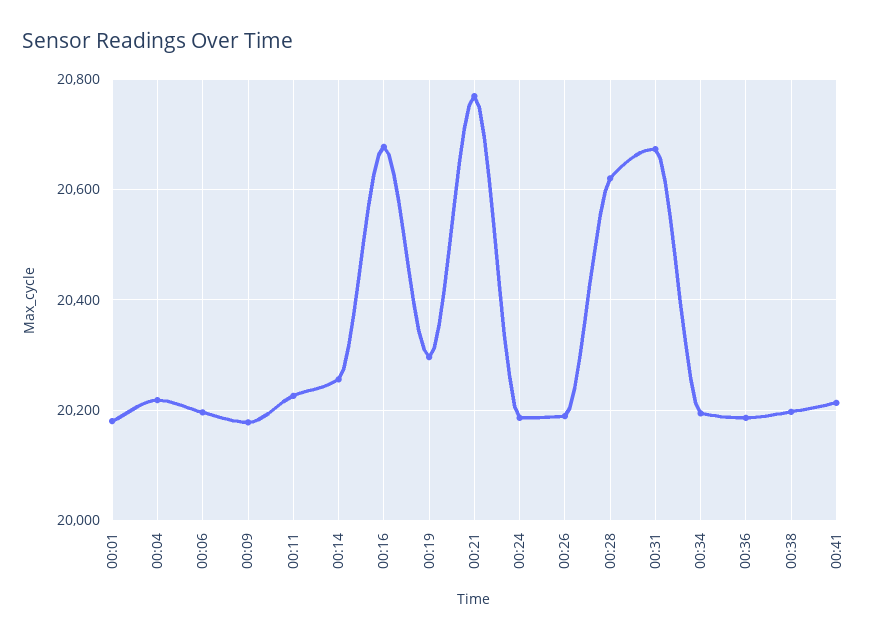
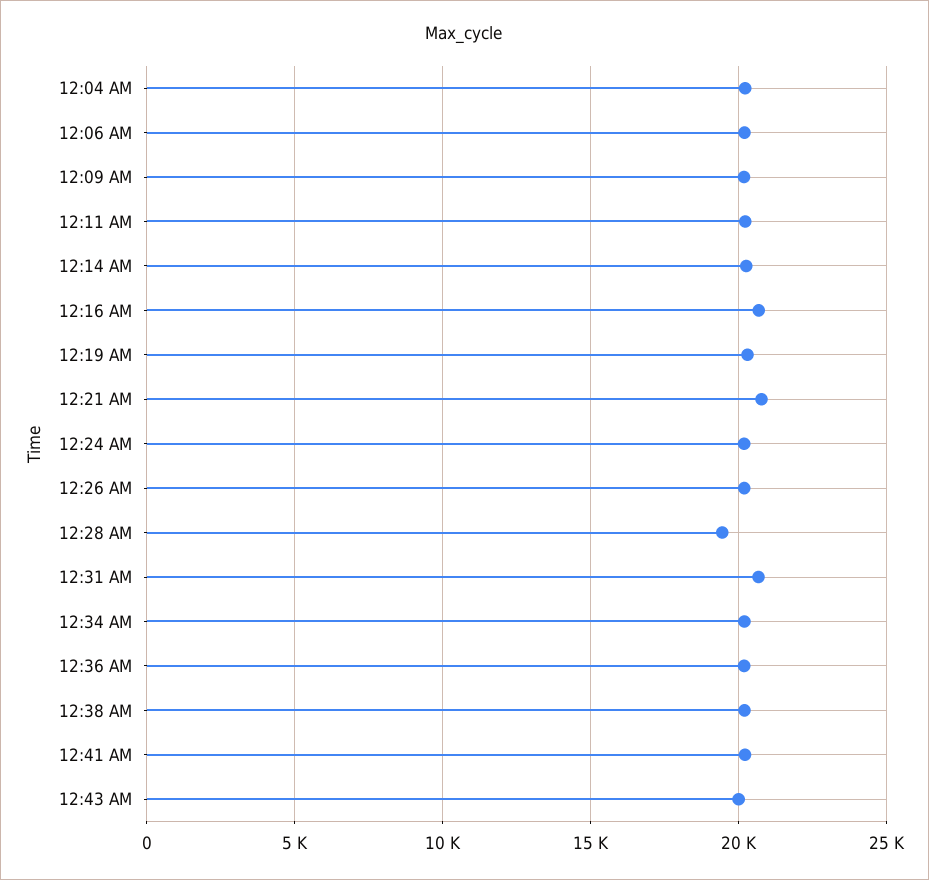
00:01: 20180 -> none
00:28: 20620 -> 19500
12:43 AM: none -> 20000

